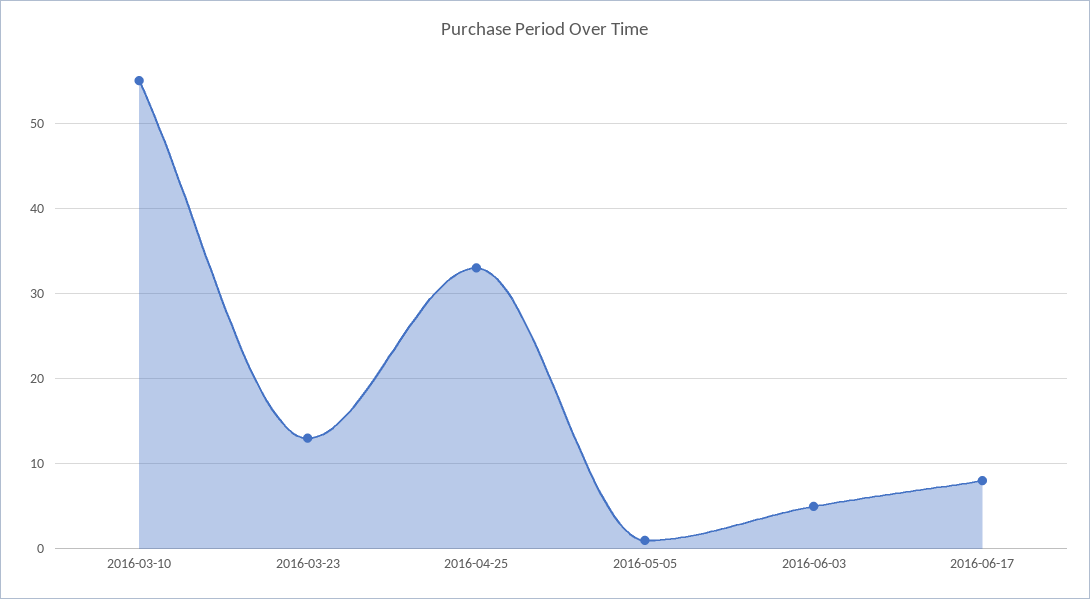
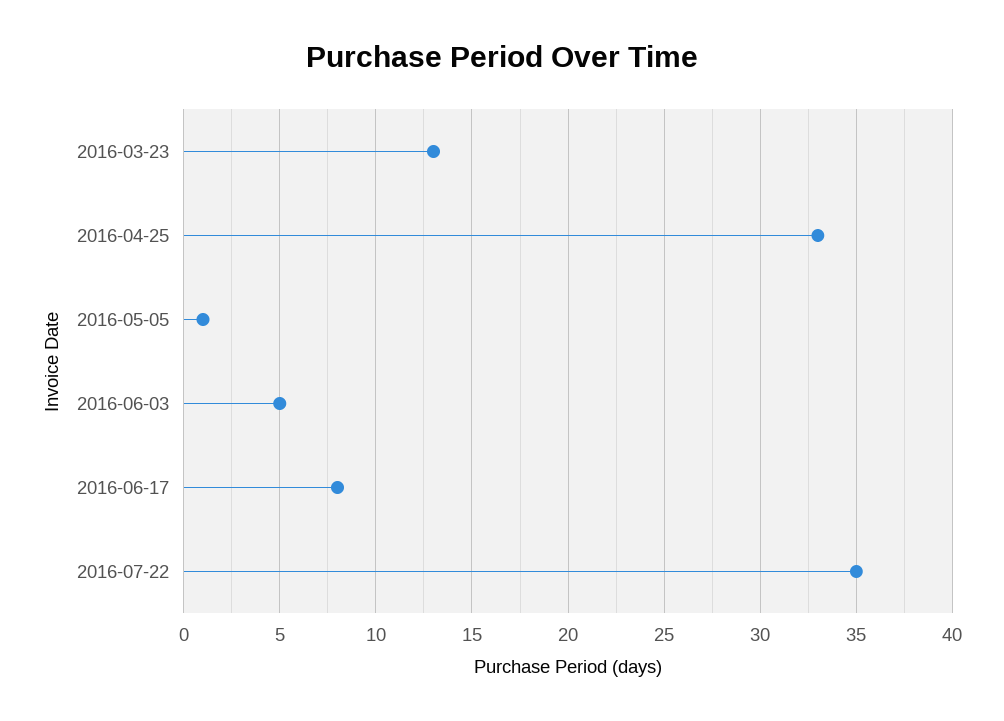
2016-03-10: 55 -> none
2016-07-22: none -> 35

